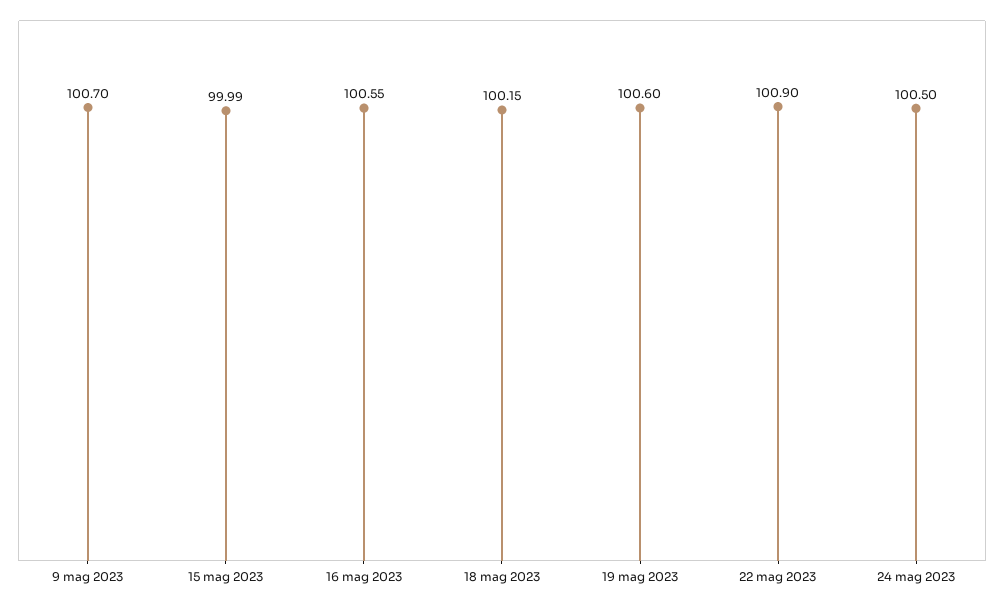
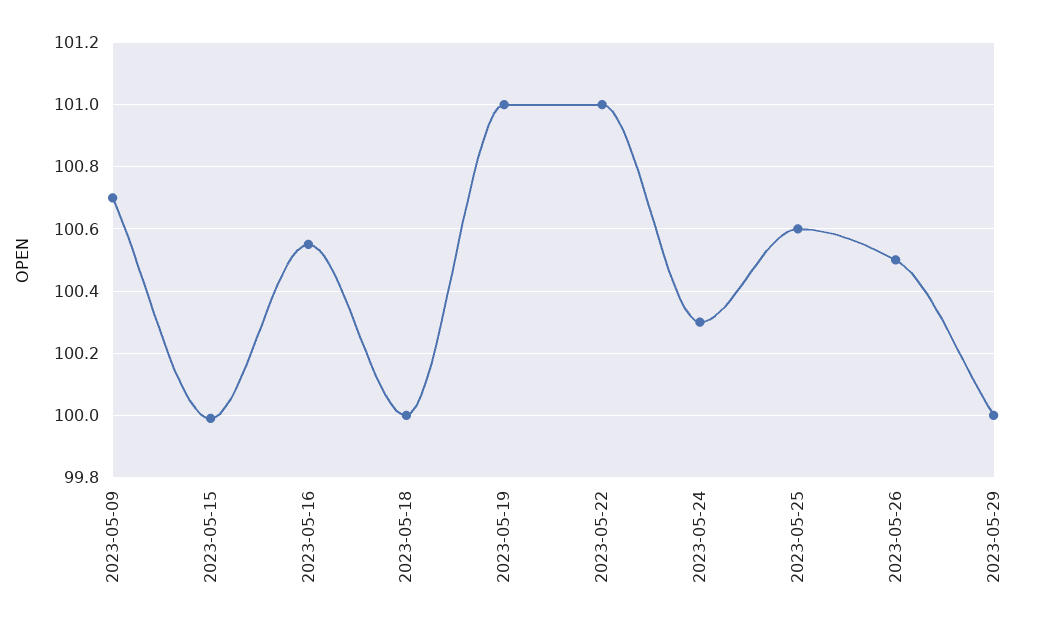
18 mag 2023: 100.15 -> 100
19 mag 2023: 100.6 -> 101
22 mag 2023: 100.9 -> 101
24 mag 2023: 100.5 -> 100.3
2023-05-25: none -> 100.6
2023-05-26: none -> 100.5
2023-05-29: none -> 100

